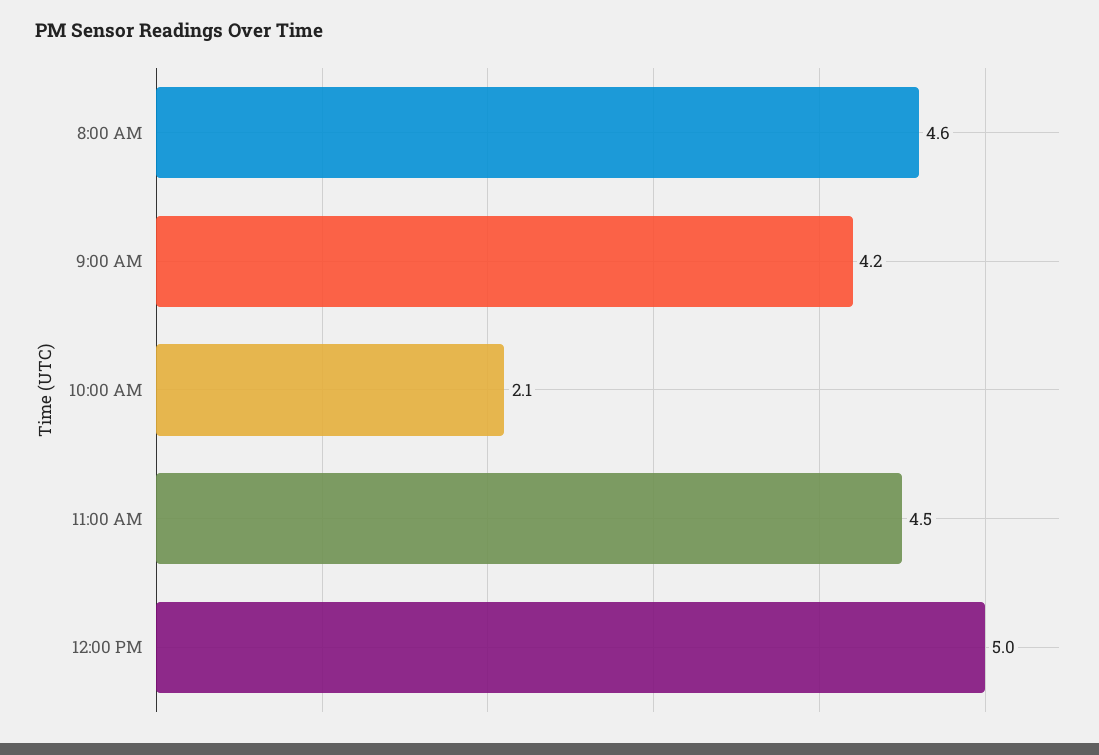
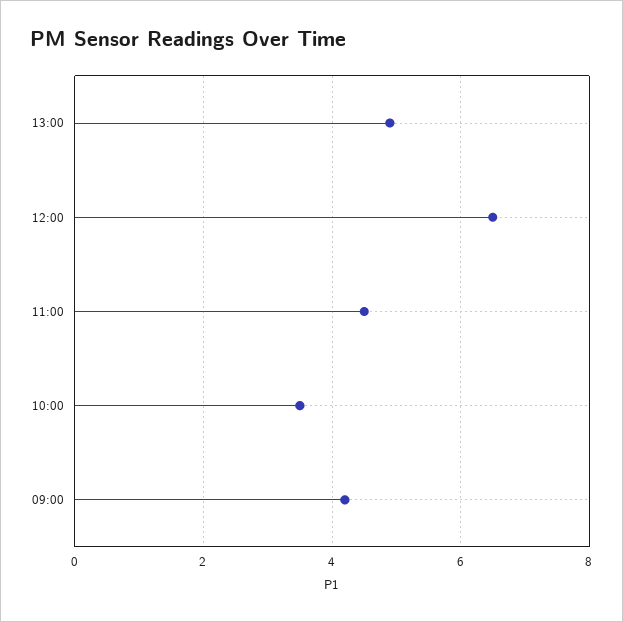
8:00 AM: 4.6 -> none
10:00 AM: 2.1 -> 3.5
12:00 PM: 5 -> 6.5
13:00: none -> 5

